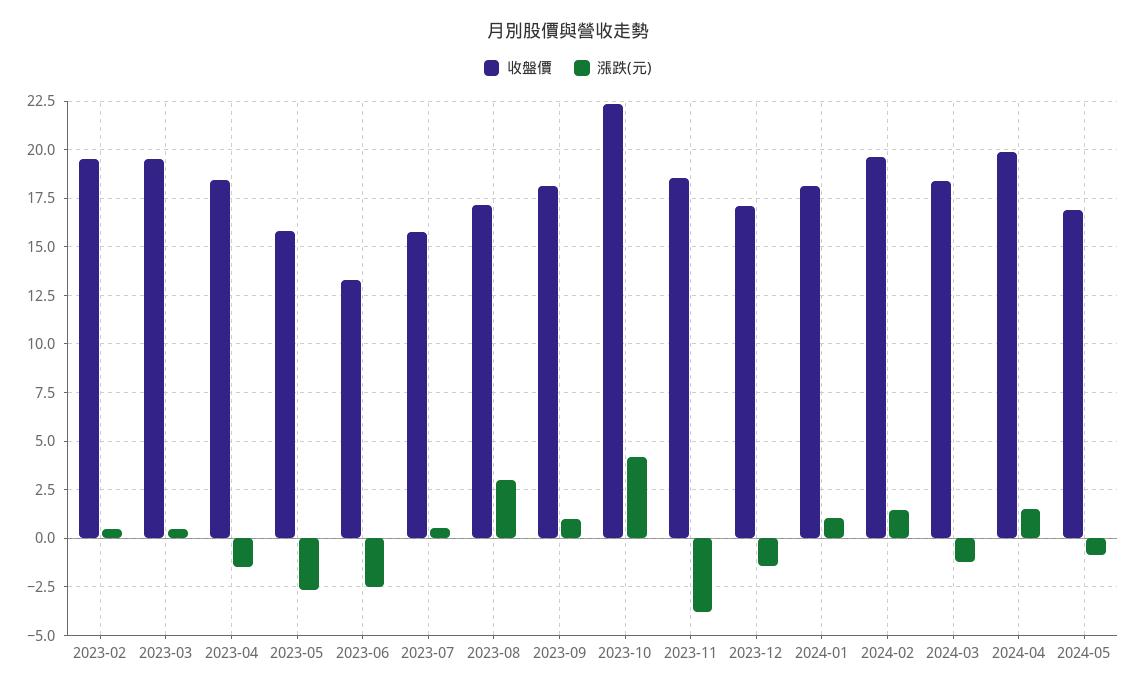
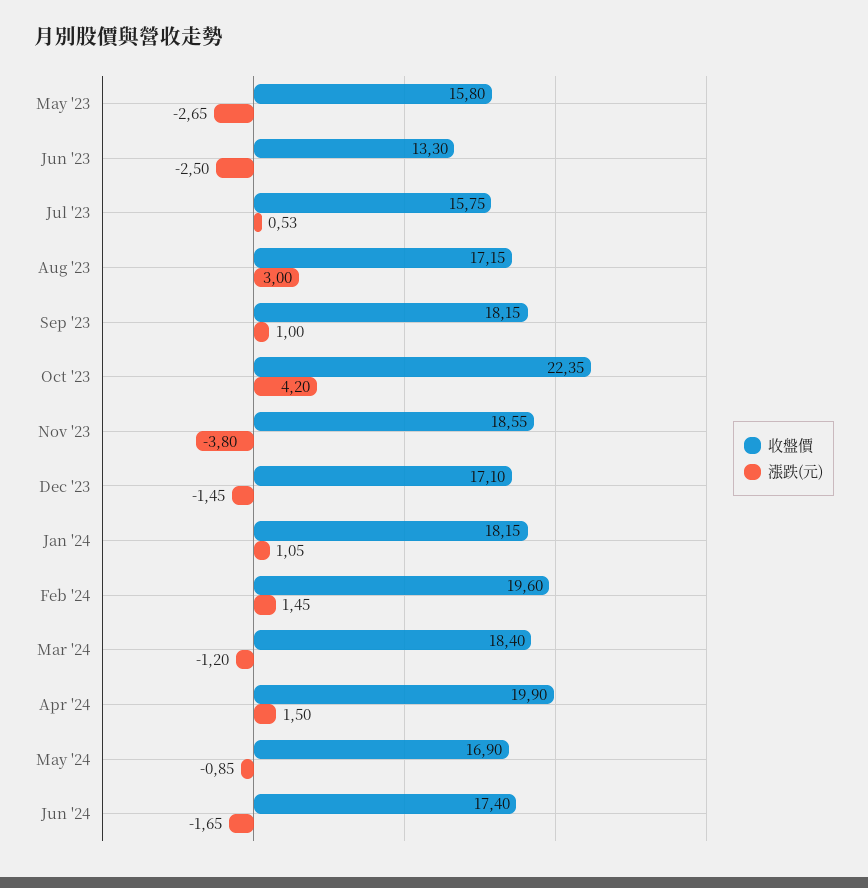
收盤價, 2023-02: 19.5 -> none
漲跌(元), 2023-02: 0.5 -> none
收盤價, 2023-03: 19.5 -> none
漲跌(元), 2023-03: 0.5 -> none
收盤價, 2023-04: 18.5 -> none
漲跌(元), 2023-04: -1.5 -> none
收盤價, Jun '24: none -> 17.4
漲跌(元), Jun '24: none -> -1.65

